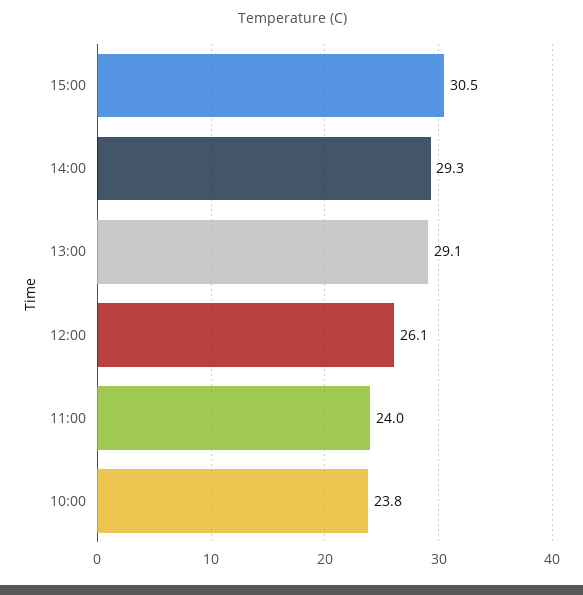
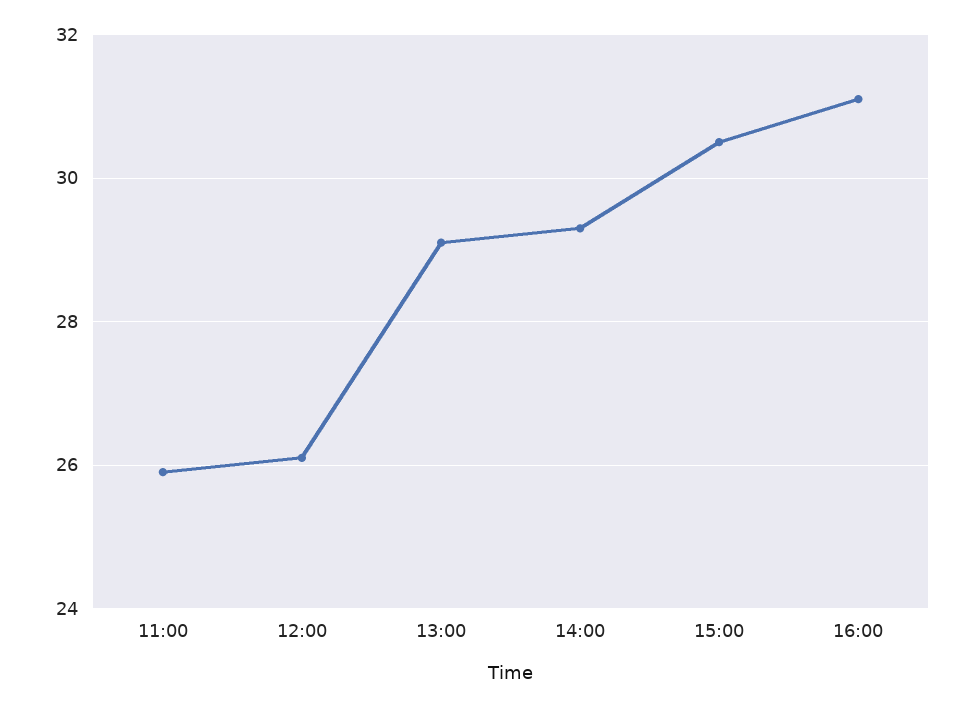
11:00: 24 -> 26
10:00: 23.8 -> none
16:00: none -> 31

